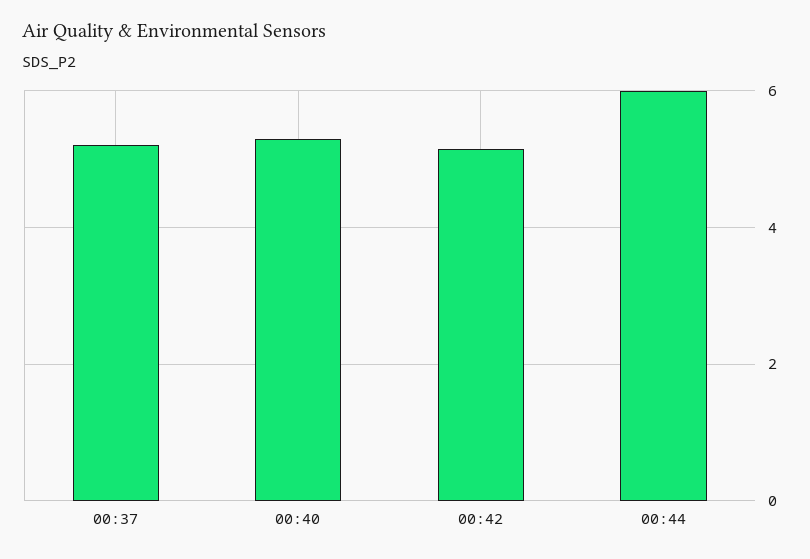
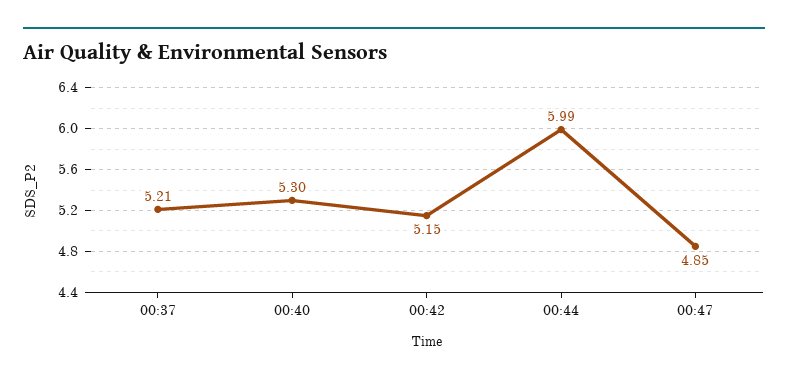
00:47: none -> 4.85

